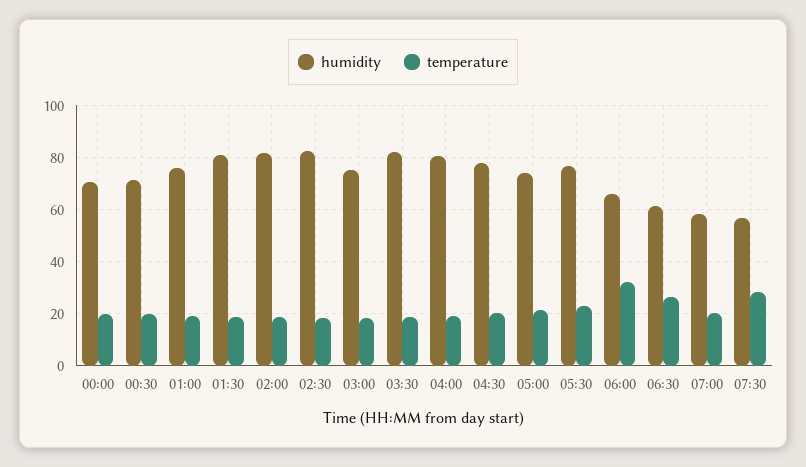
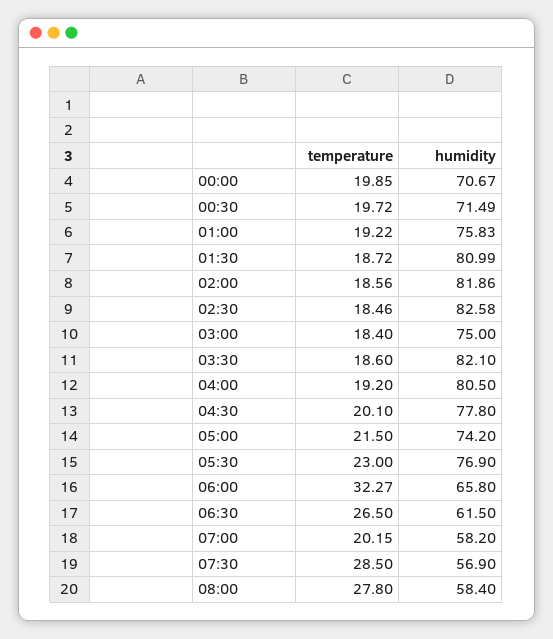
temperature, 08:00: none -> 27.8
humidity, 08:00: none -> 58.4

